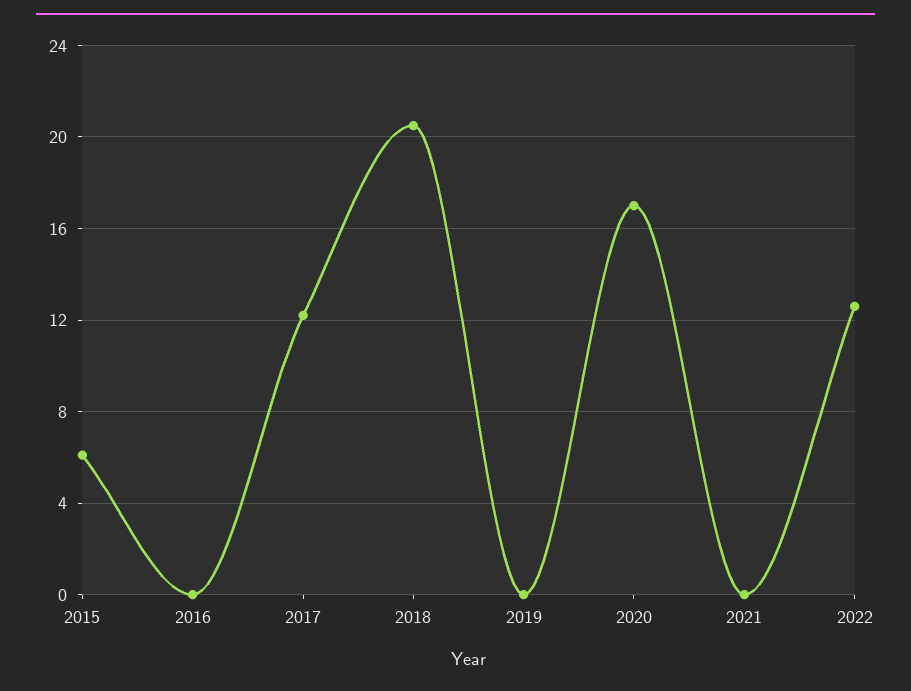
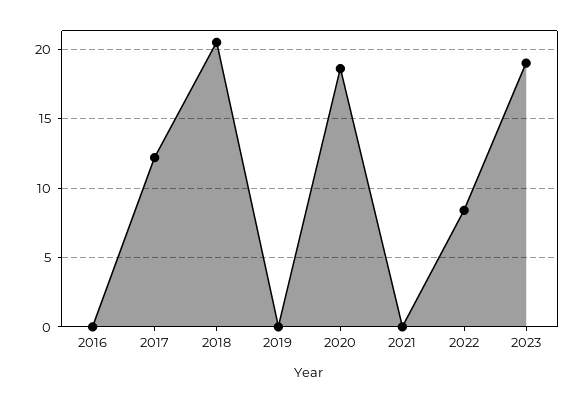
2015: 6 -> none
2020: 17 -> 18.5
2022: 12.5 -> 8.5
2023: none -> 19

